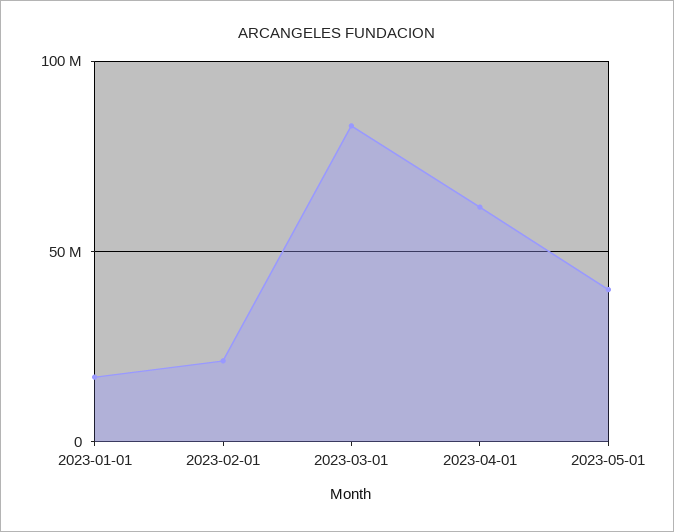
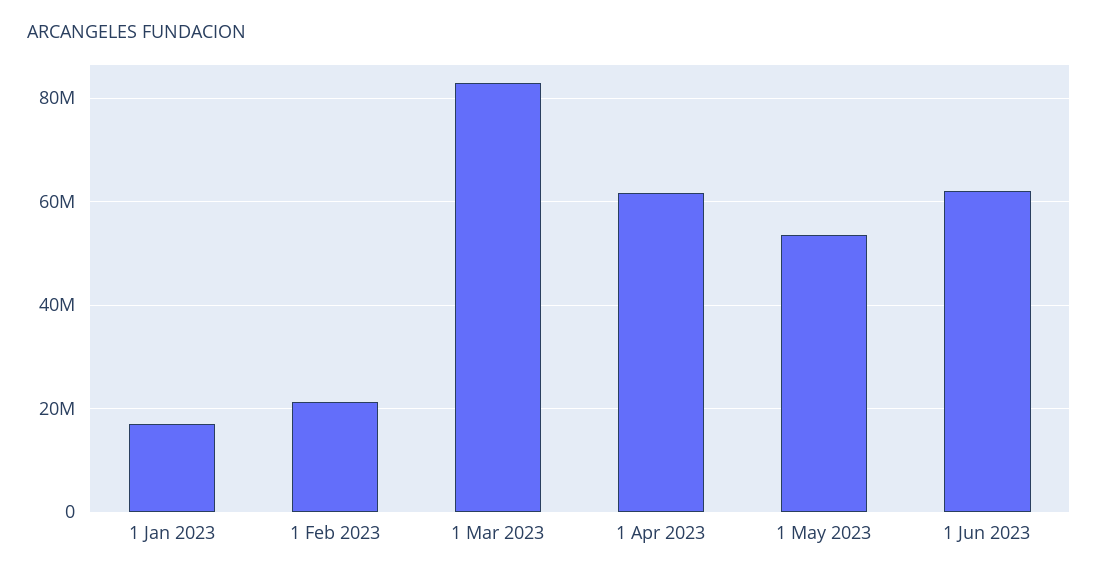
2023-05-01: 40000000 -> 54000000
1 Jun 2023: none -> 62000000

